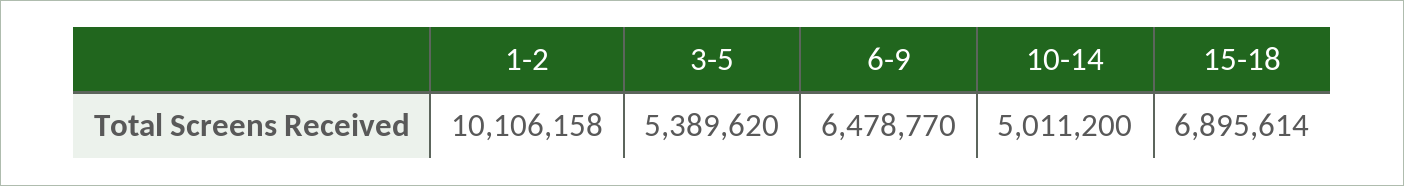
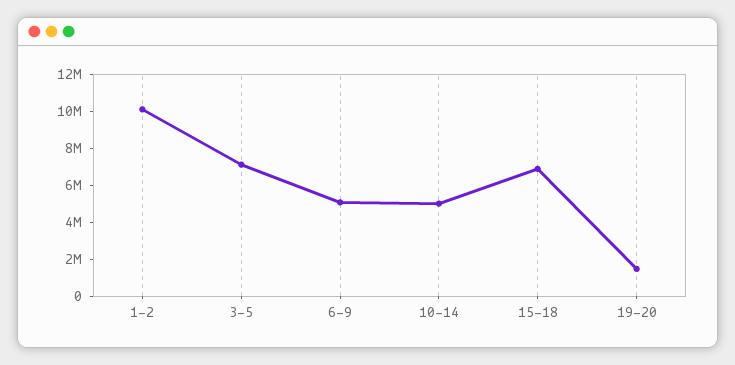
3-5: 5389620 -> 7000000
6-9: 6478770 -> 5000000
19-20: none -> 1500000

